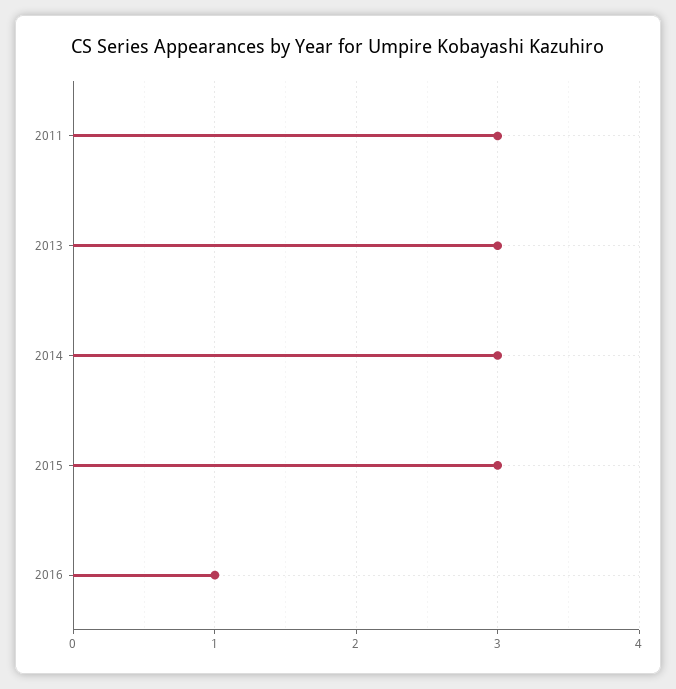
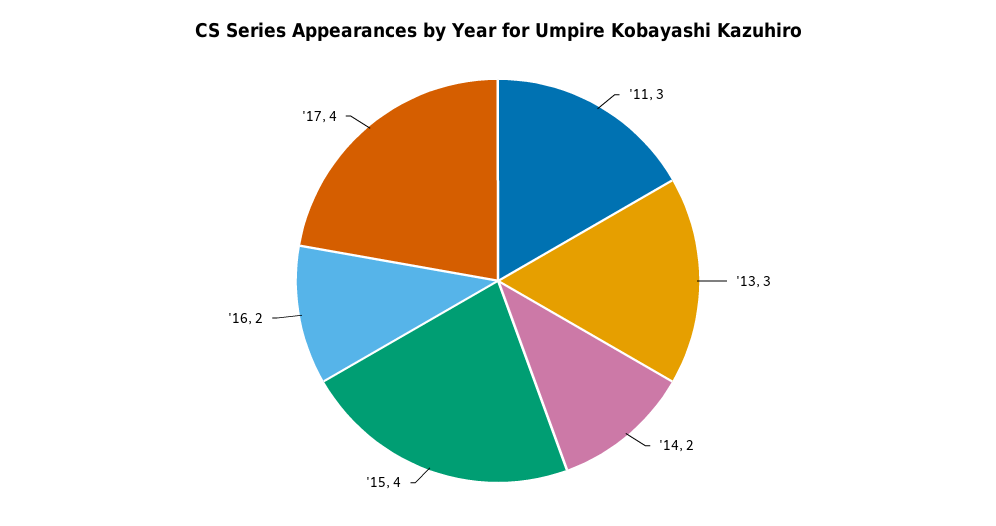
2014: 3 -> 2
2015: 3 -> 4
2016: 1 -> 2
'17: none -> 4

